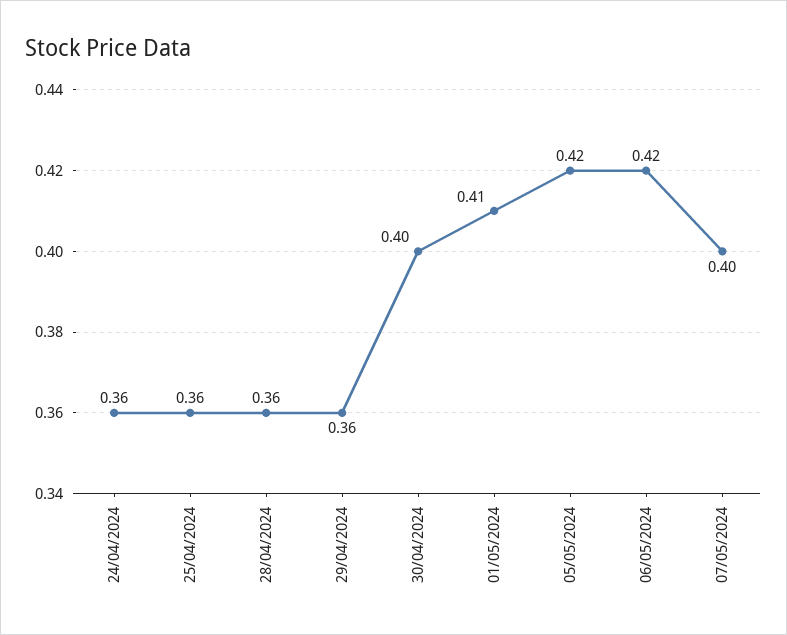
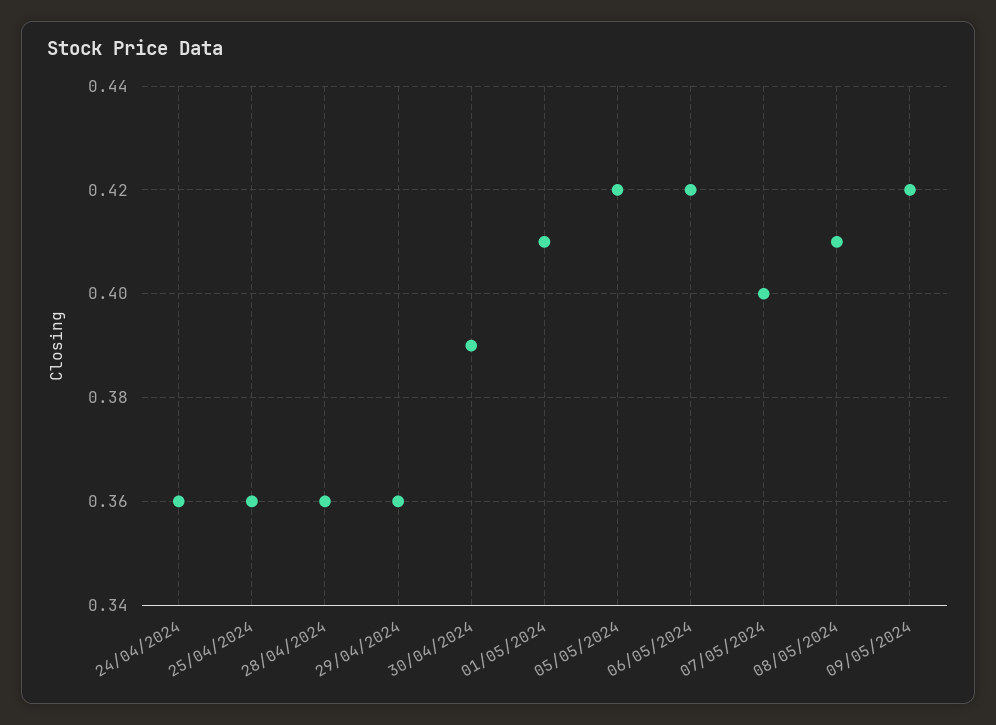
30/04/2024: 0.4 -> 0.39
08/05/2024: none -> 0.41
09/05/2024: none -> 0.42

